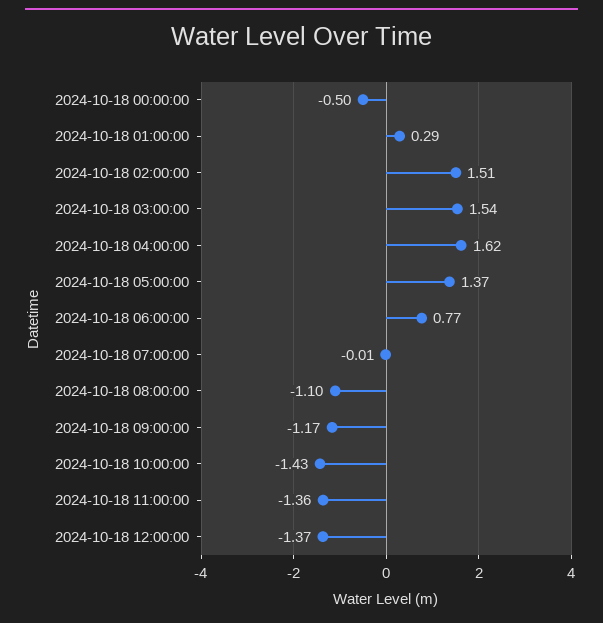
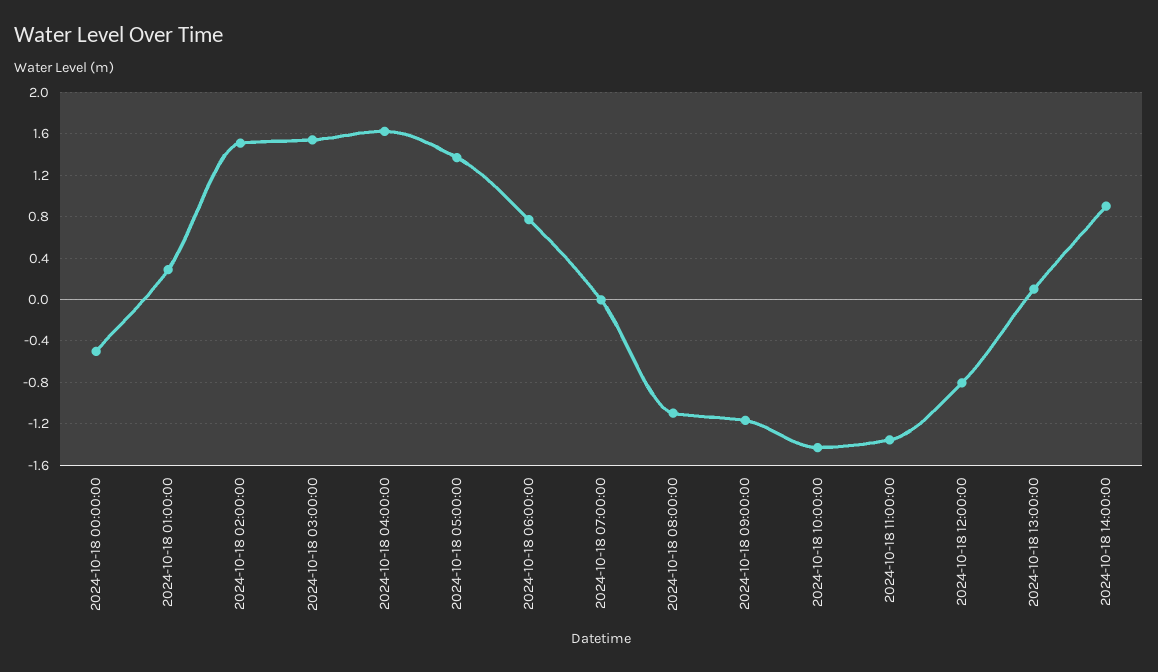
2024-10-18 12:00:00: -1.37 -> -0.8
2024-10-18 13:00:00: none -> 0.1
2024-10-18 14:00:00: none -> 0.9

